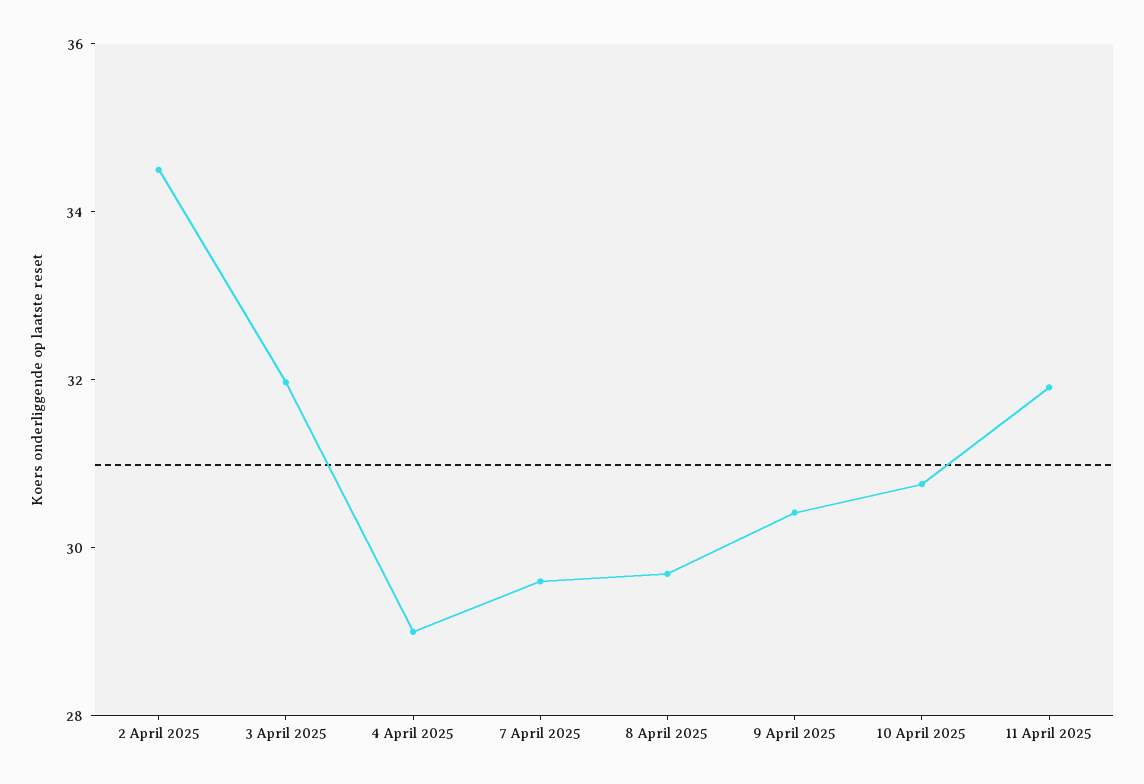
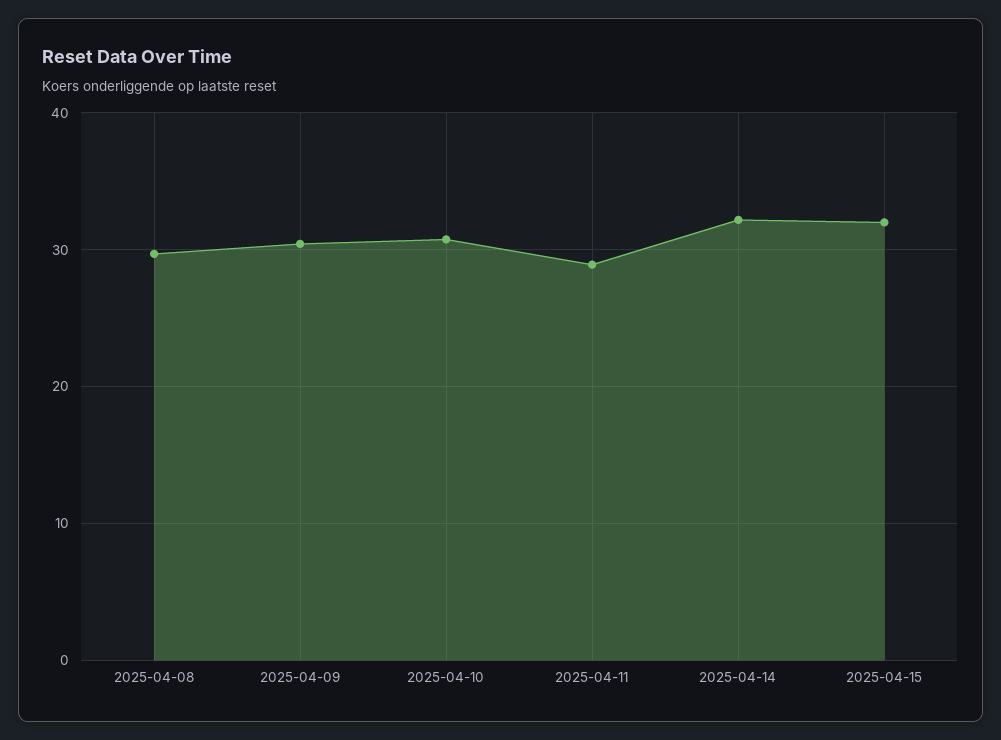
2 April 2025: 34.5 -> none
3 April 2025: 32 -> none
4 April 2025: 29 -> none
7 April 2025: 29.5 -> none
11 April 2025: 32 -> 29
2025-04-14: none -> 32
2025-04-15: none -> 32

